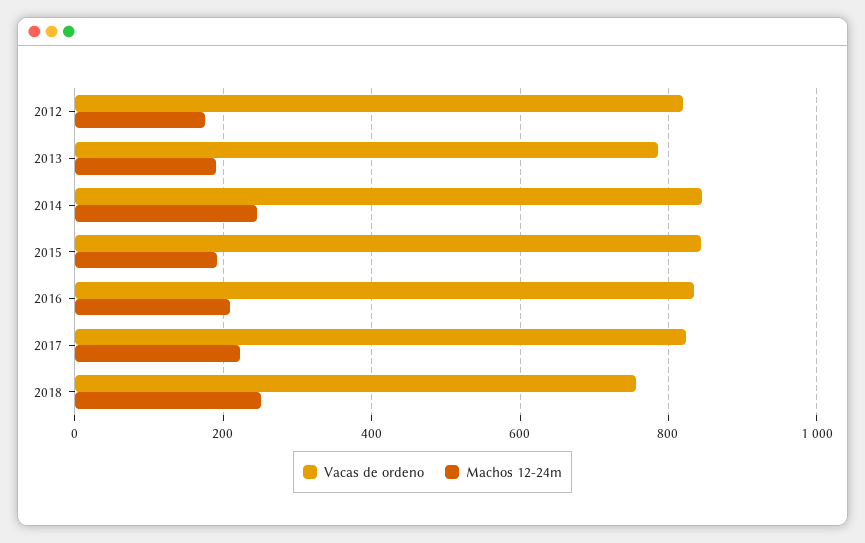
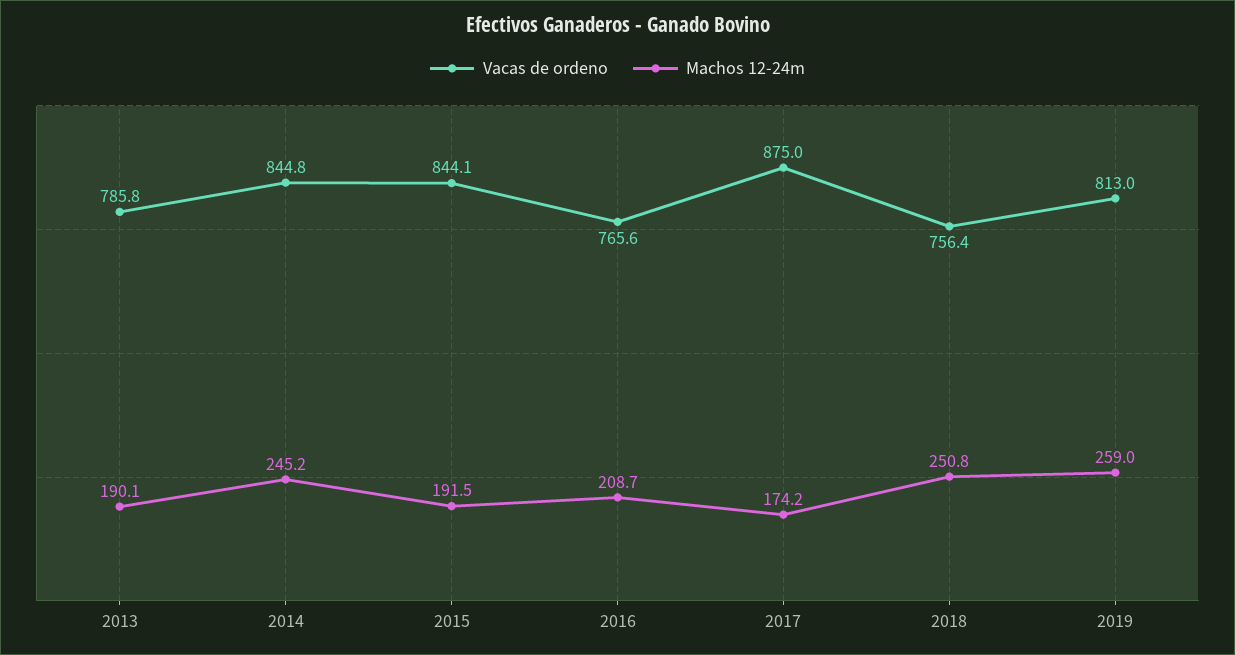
Vacas de ordeno, 2012: 820 -> none
Machos 12-24m, 2012: 180 -> none
Vacas de ordeno, 2016: 840 -> 765.6
Vacas de ordeno, 2017: 820 -> 875
Machos 12-24m, 2017: 220 -> 174.2
Vacas de ordeno, 2019: none -> 813
Machos 12-24m, 2019: none -> 259

